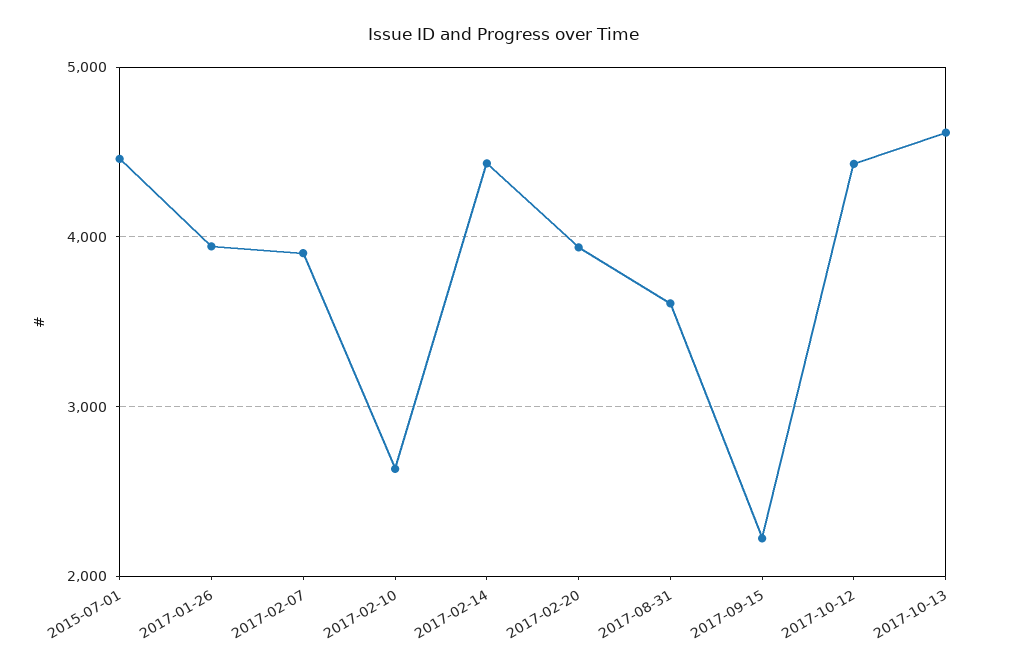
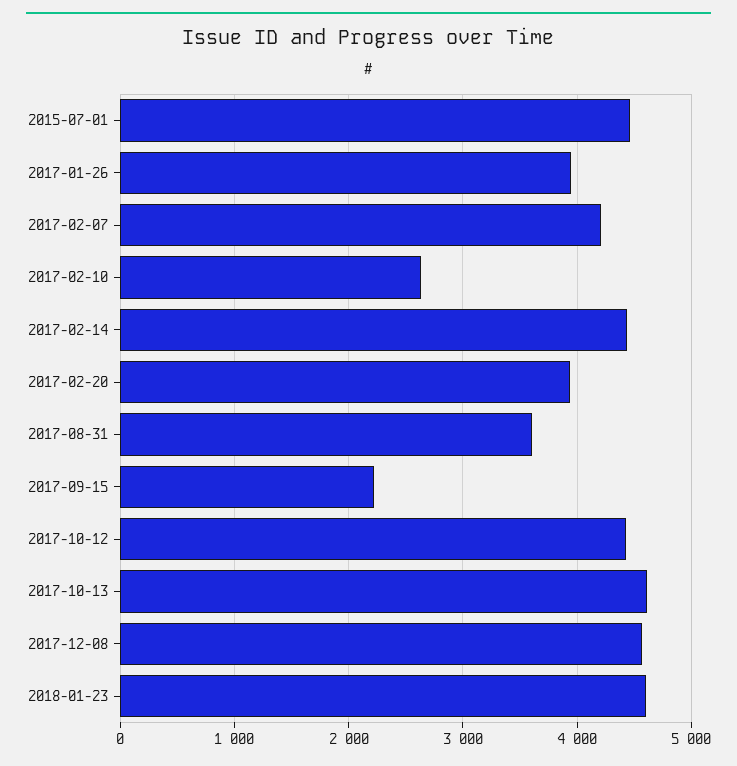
2017-02-07: 3900 -> 4200
2017-12-08: none -> 4600
2018-01-23: none -> 4600

